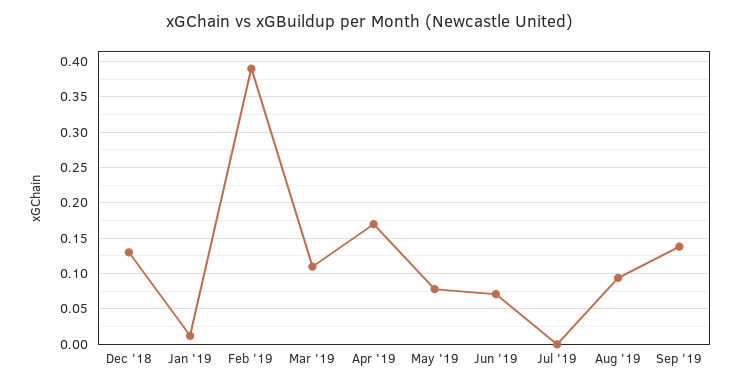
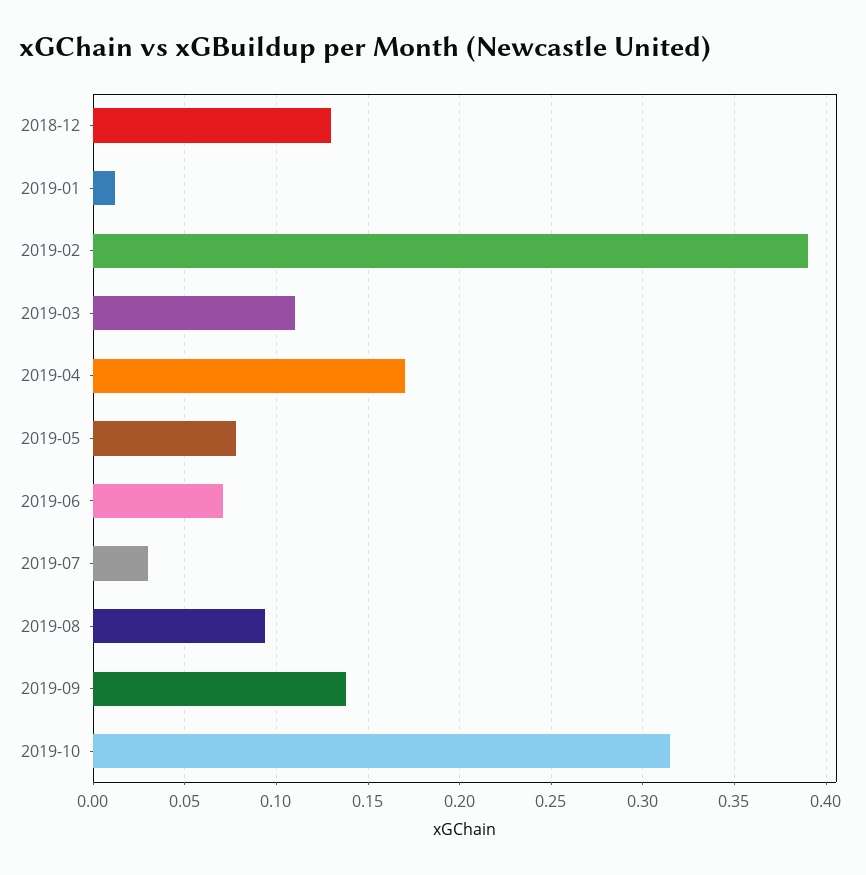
Jul '19: 0 -> 0.03
2019-10: none -> 0.315

